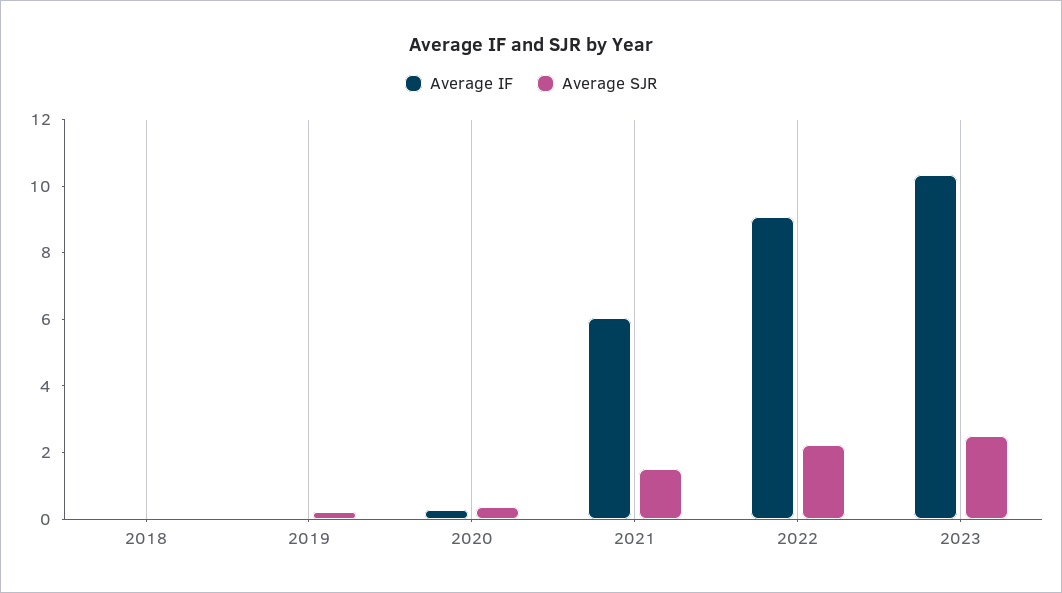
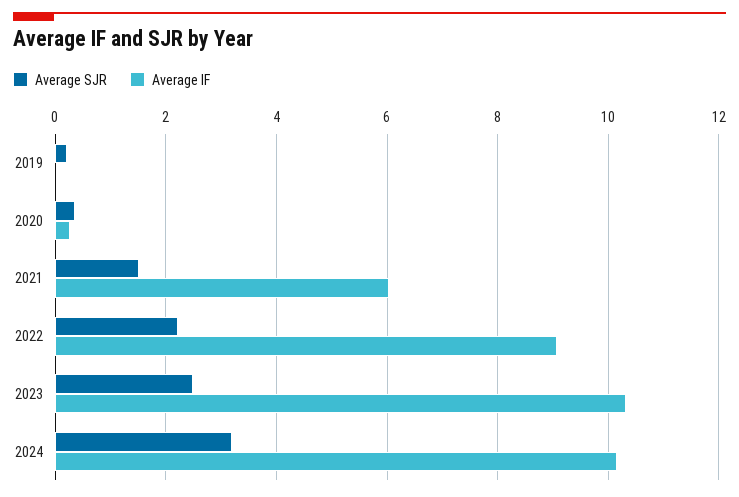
Average IF, 2018: 0 -> none
Average SJR, 2018: 0 -> none
Average SJR, 2024: none -> 3.2
Average IF, 2024: none -> 10.2

